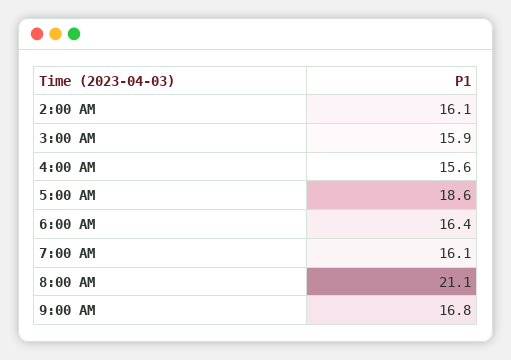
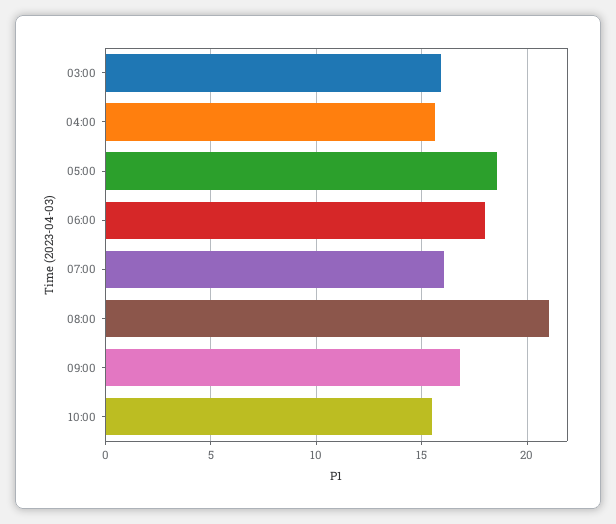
2:00 AM: 16.1 -> none
6:00 AM: 16.4 -> 18
10:00: none -> 15.5

